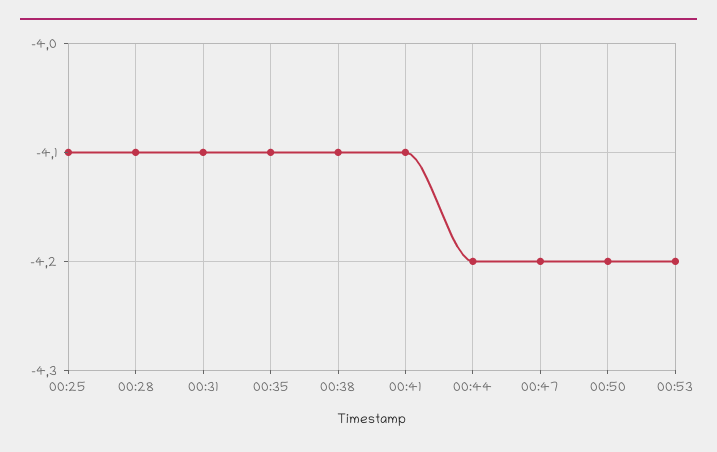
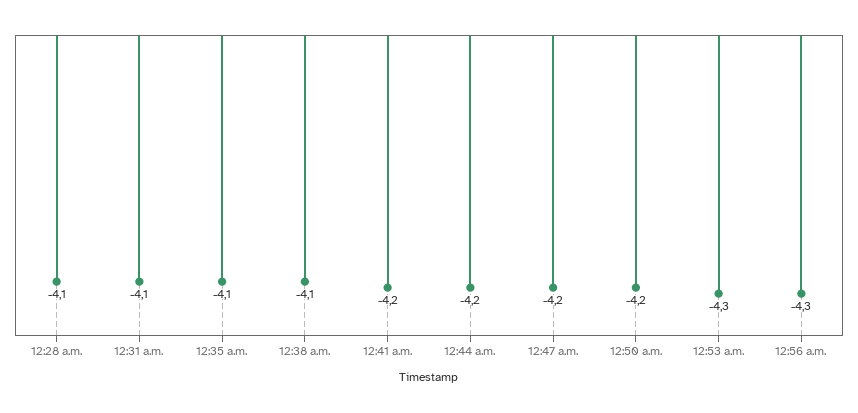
00:25: -4.1 -> none
00:41: -4.1 -> -4.2
00:53: -4.2 -> -4.3
12:56 a.m.: none -> -4.3

